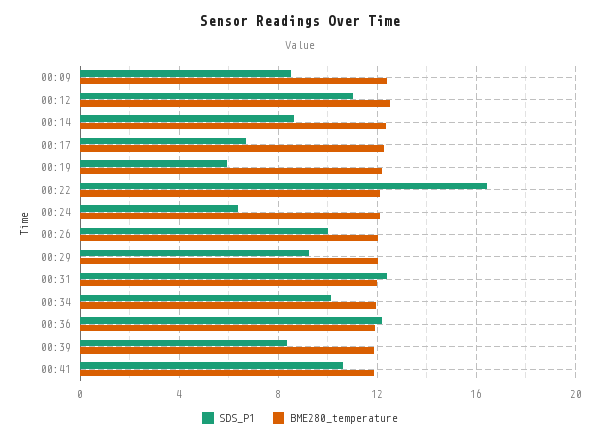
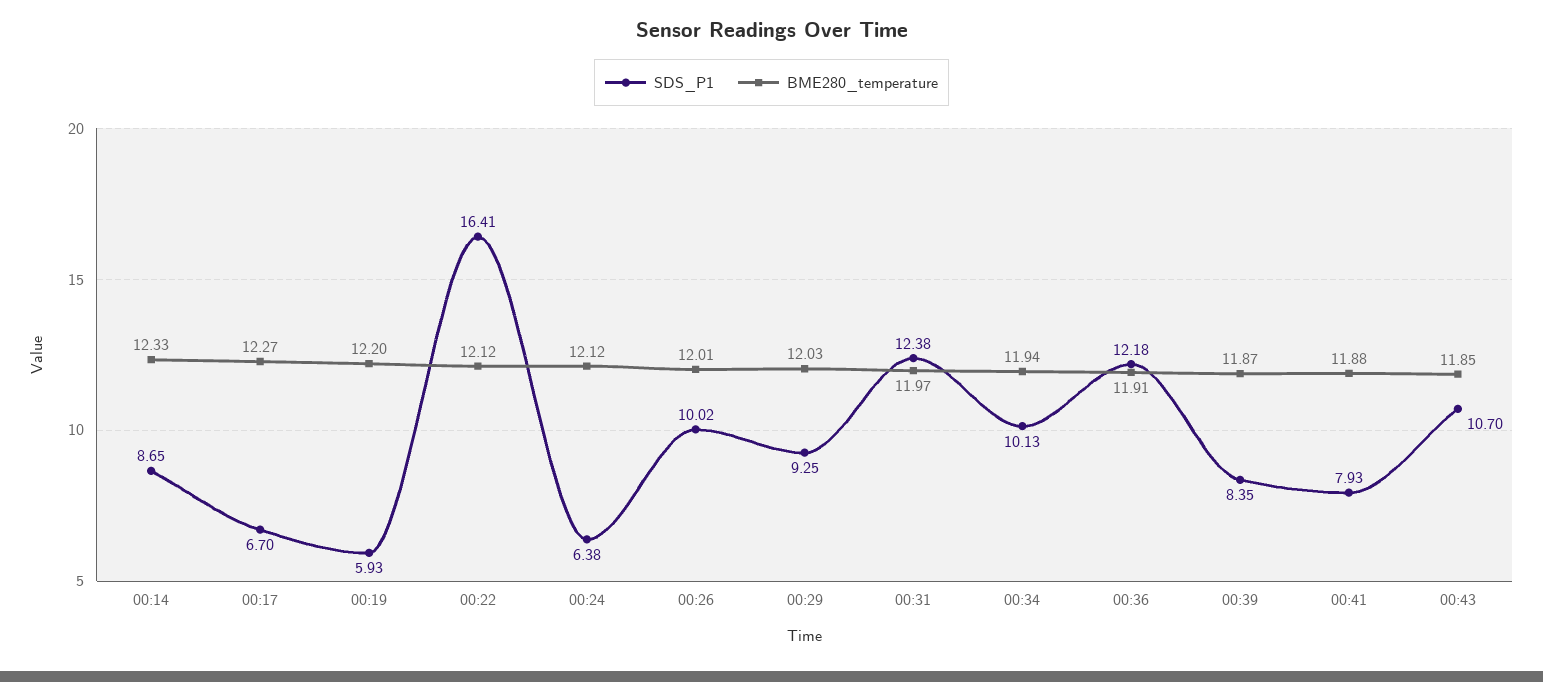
SDS_P1, 00:09: 8.5 -> none
BME280_temperature, 00:09: 12.5 -> none
SDS_P1, 00:12: 11 -> none
BME280_temperature, 00:12: 12.5 -> none
SDS_P1, 00:41: 10.5 -> 7.93
SDS_P1, 00:43: none -> 10.7
BME280_temperature, 00:43: none -> 11.85

